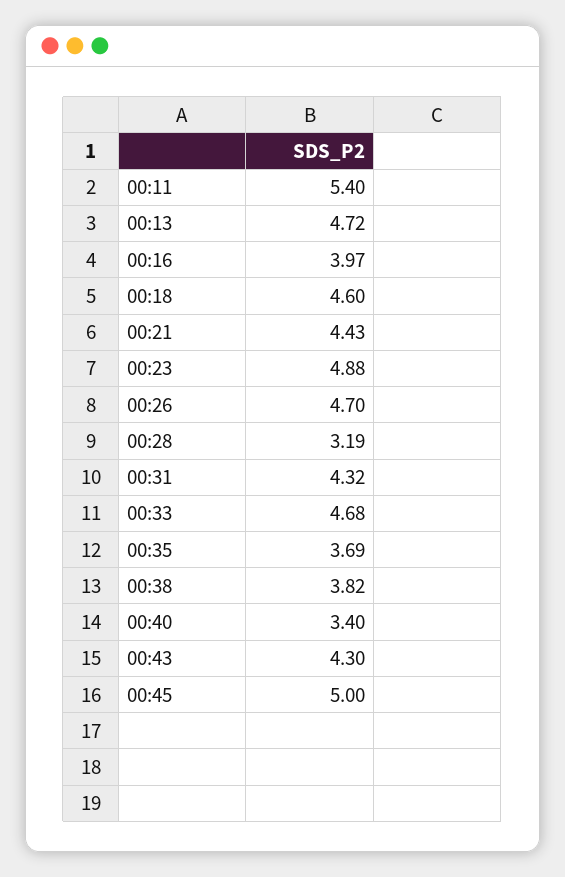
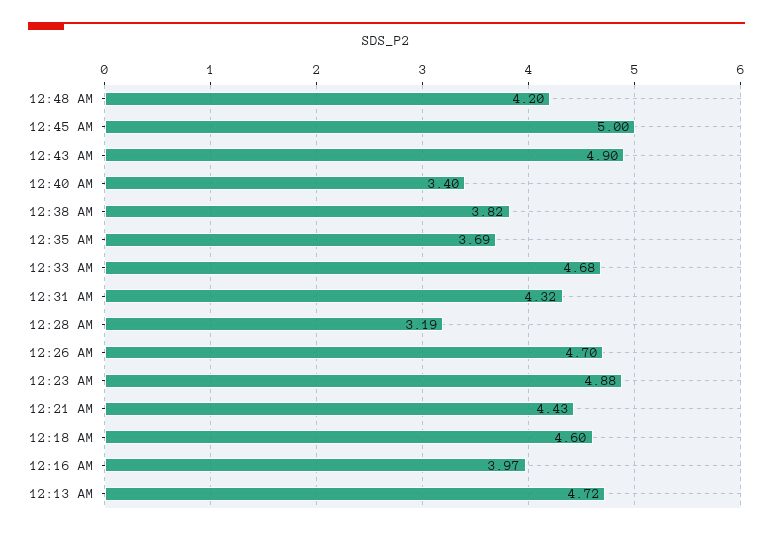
00:11: 5.4 -> none
00:43: 4.3 -> 4.9
12:48 AM: none -> 4.2

